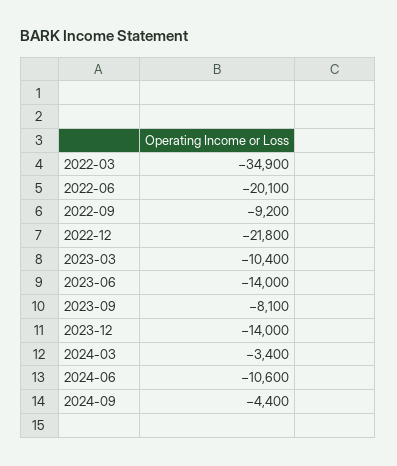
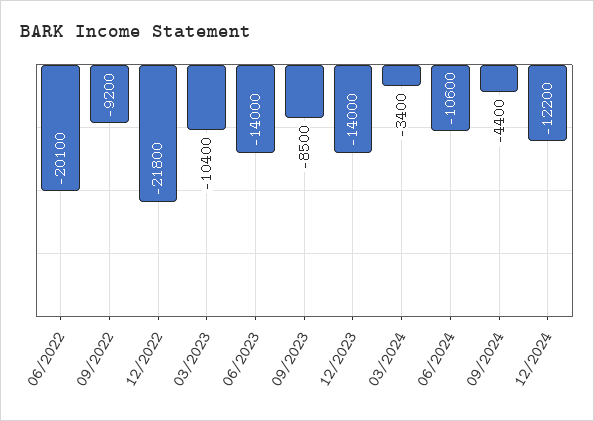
2022-03: -34900 -> none
2023-09: -8100 -> -8500
12/2024: none -> -12200

